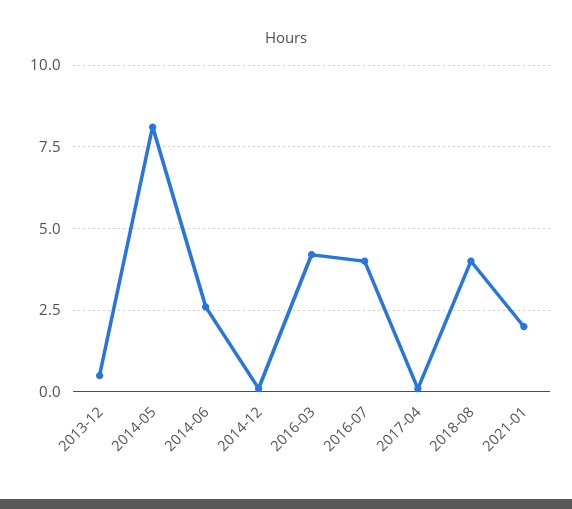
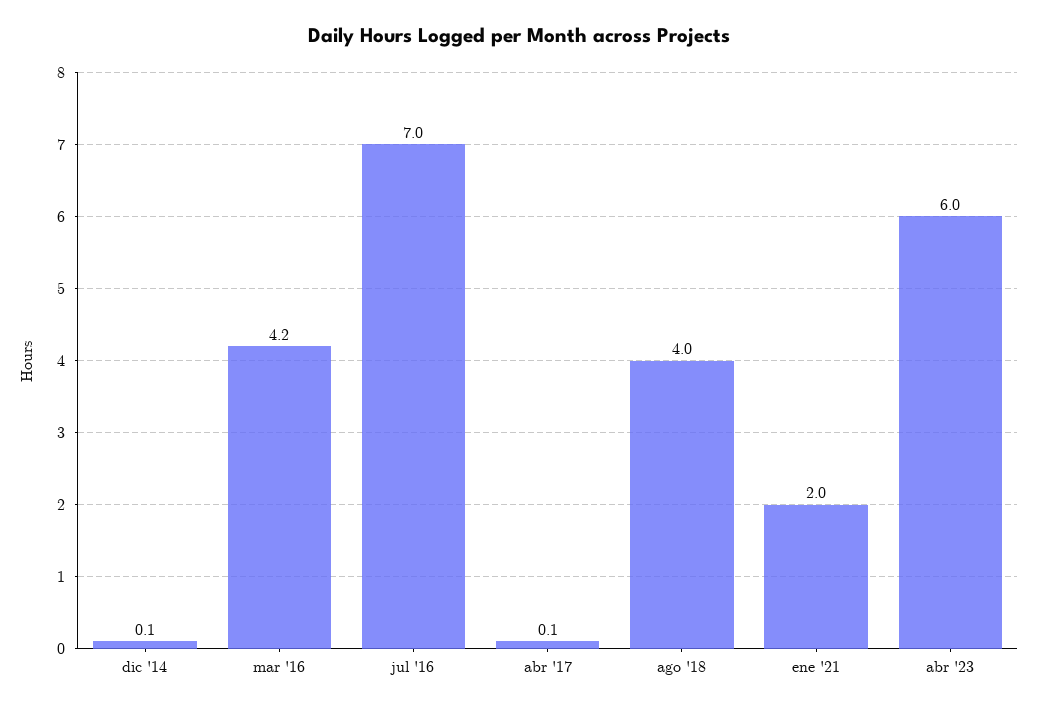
2013-12: 0.5 -> none
2014-05: 8 -> none
2014-06: 2.5 -> none
2016-07: 4 -> 7
abr '23: none -> 6

